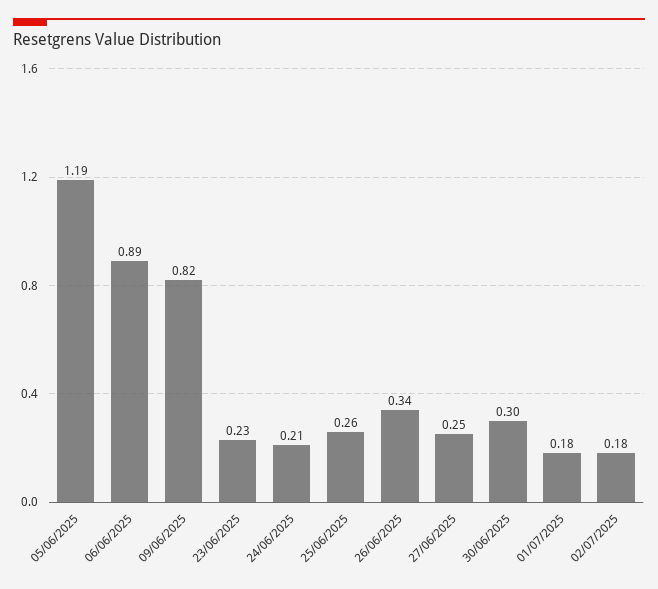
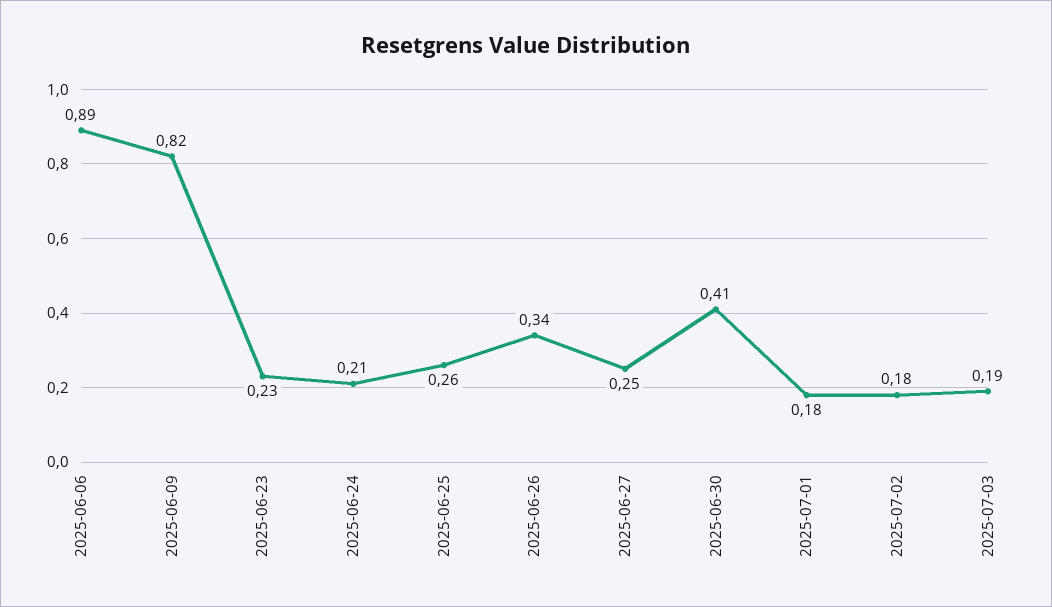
05/06/2025: 1.19 -> none
30/06/2025: 0.3 -> 0.41
2025-07-03: none -> 0.19

